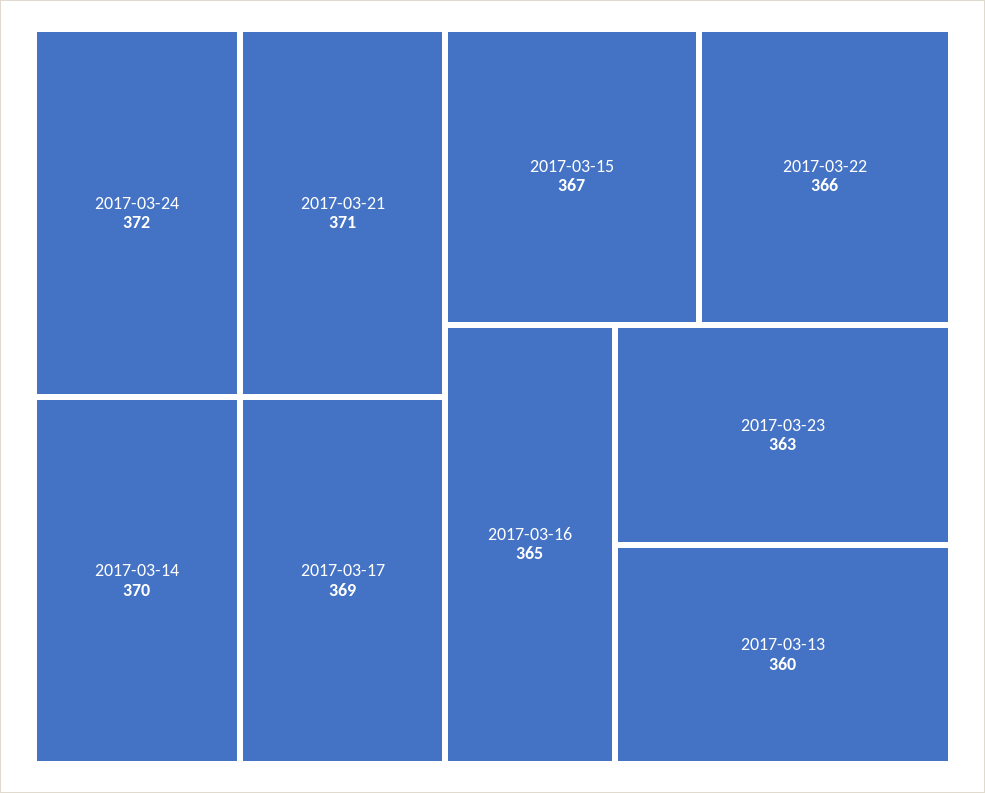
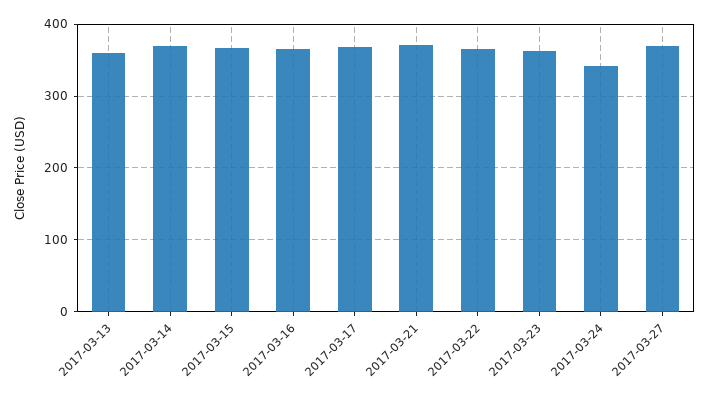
2017-03-24: 372 -> 340
2017-03-27: none -> 370

